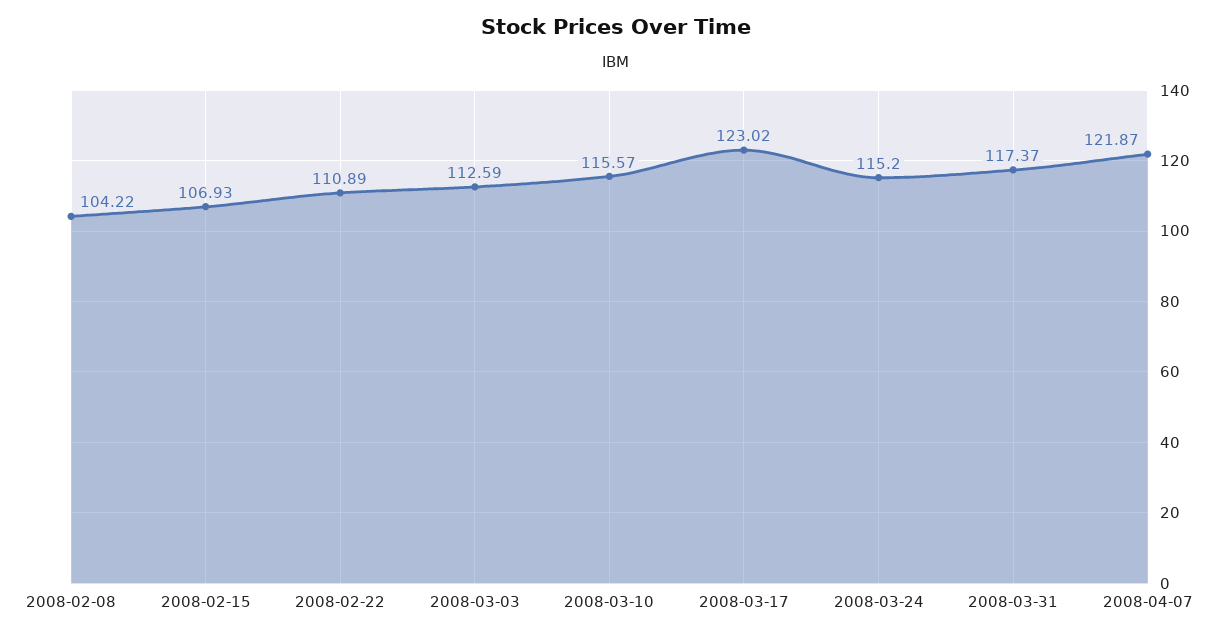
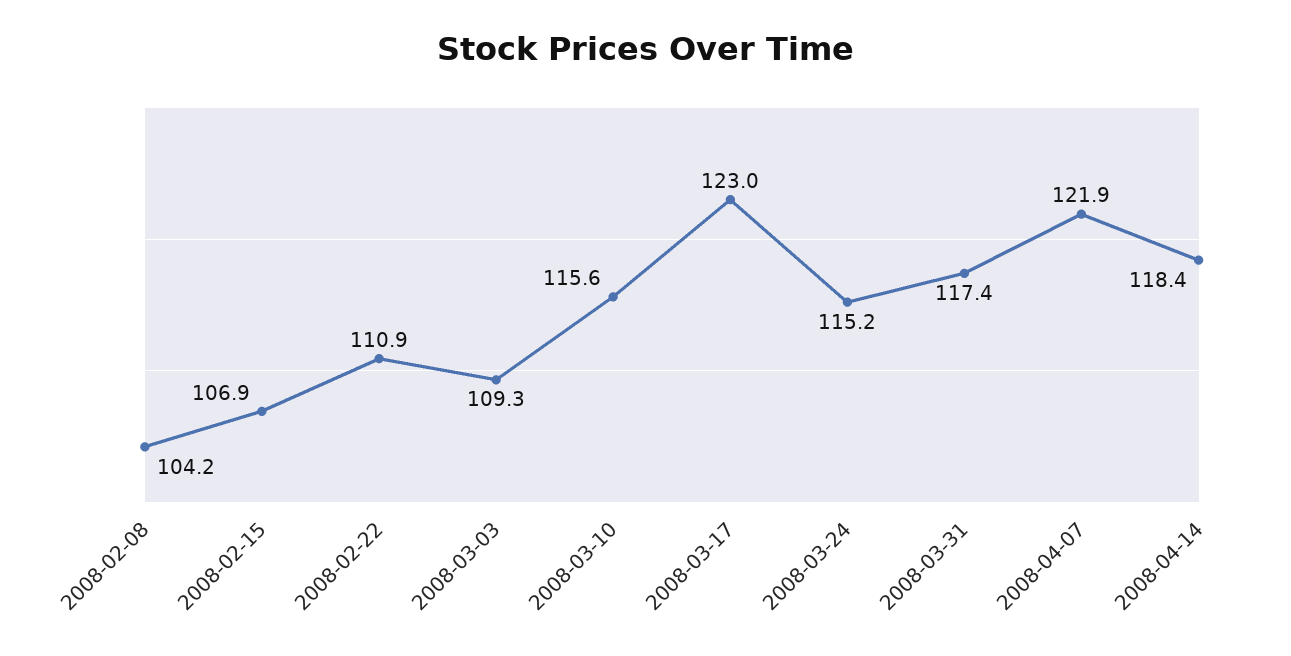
2008-03-03: 112.59 -> 109.3
2008-04-14: none -> 118.4

